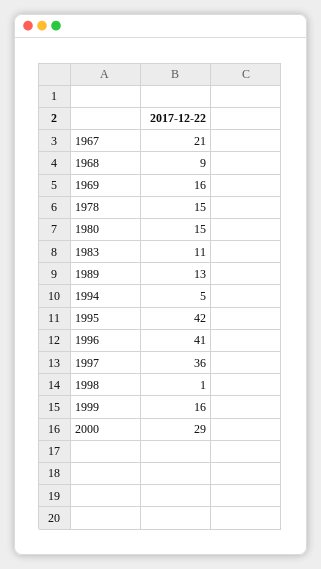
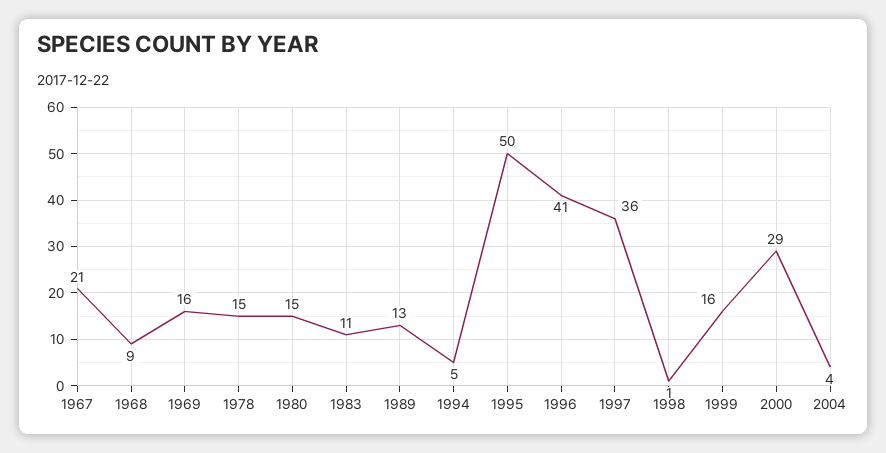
1995: 42 -> 50
2004: none -> 4

